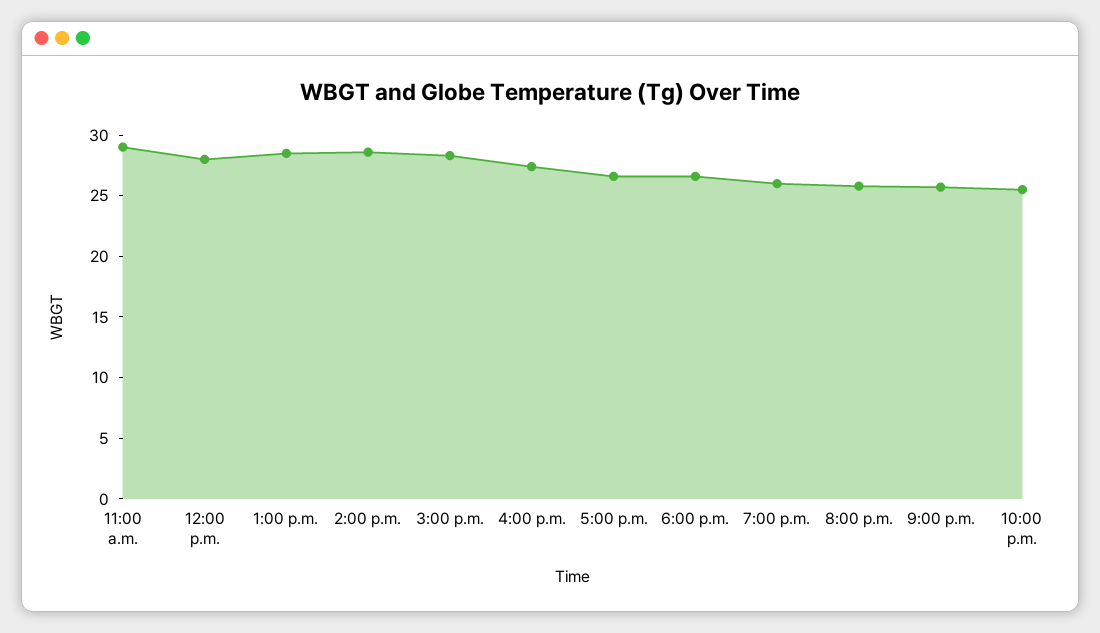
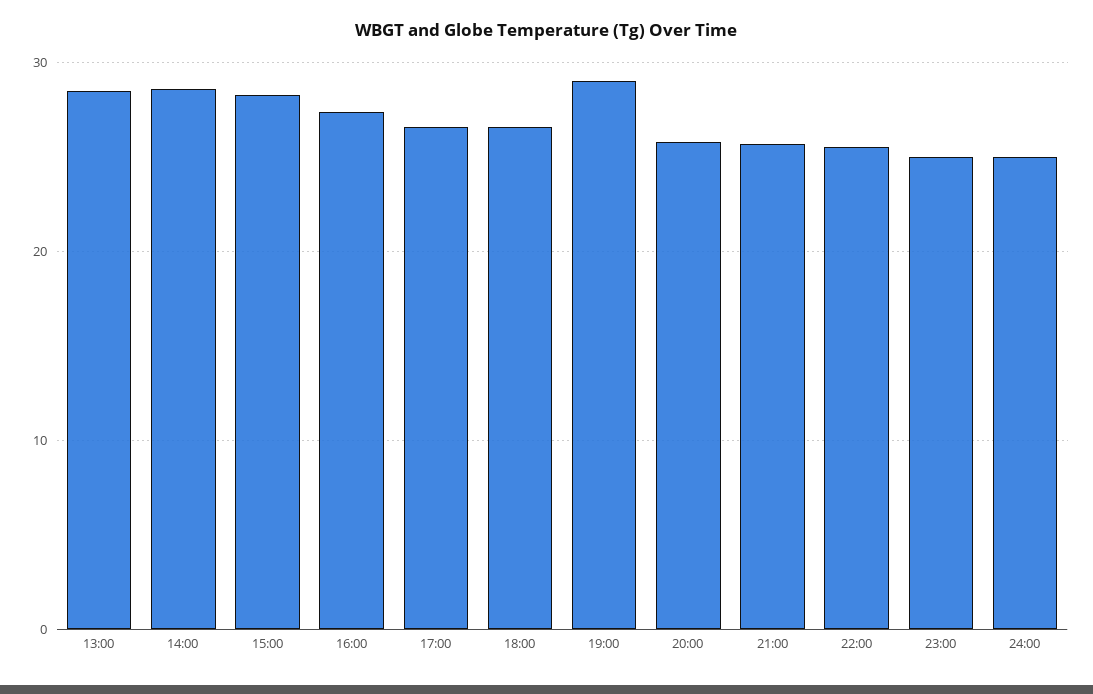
11:00 a.m.: 29 -> none
12:00 p.m.: 28 -> none
7:00 p.m.: 26 -> 29
23:00: none -> 25
24:00: none -> 25

